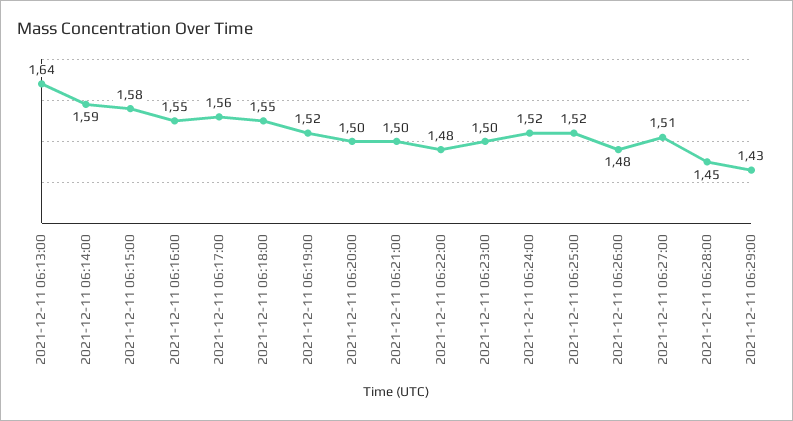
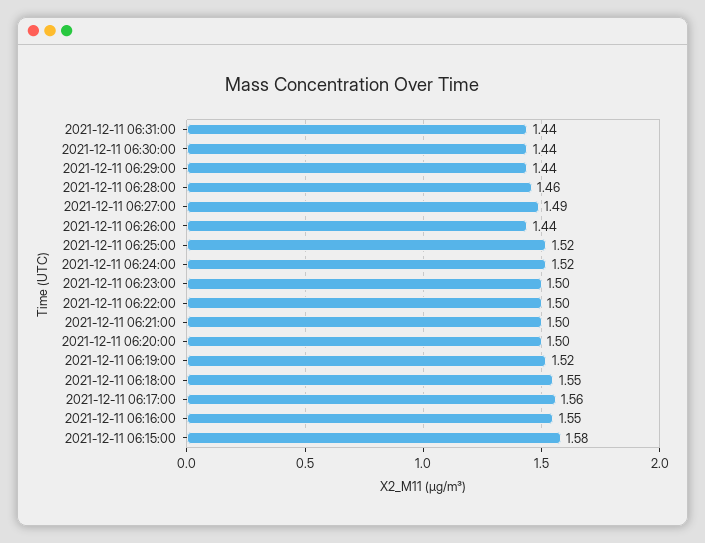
2021-12-11 06:13:00: 1.64 -> none
2021-12-11 06:14:00: 1.59 -> none
2021-12-11 06:22:00: 1.48 -> 1.5
2021-12-11 06:26:00: 1.48 -> 1.44
2021-12-11 06:27:00: 1.51 -> 1.49
2021-12-11 06:28:00: 1.45 -> 1.46
2021-12-11 06:29:00: 1.43 -> 1.44
2021-12-11 06:31:00: none -> 1.44
2021-12-11 06:30:00: none -> 1.44

